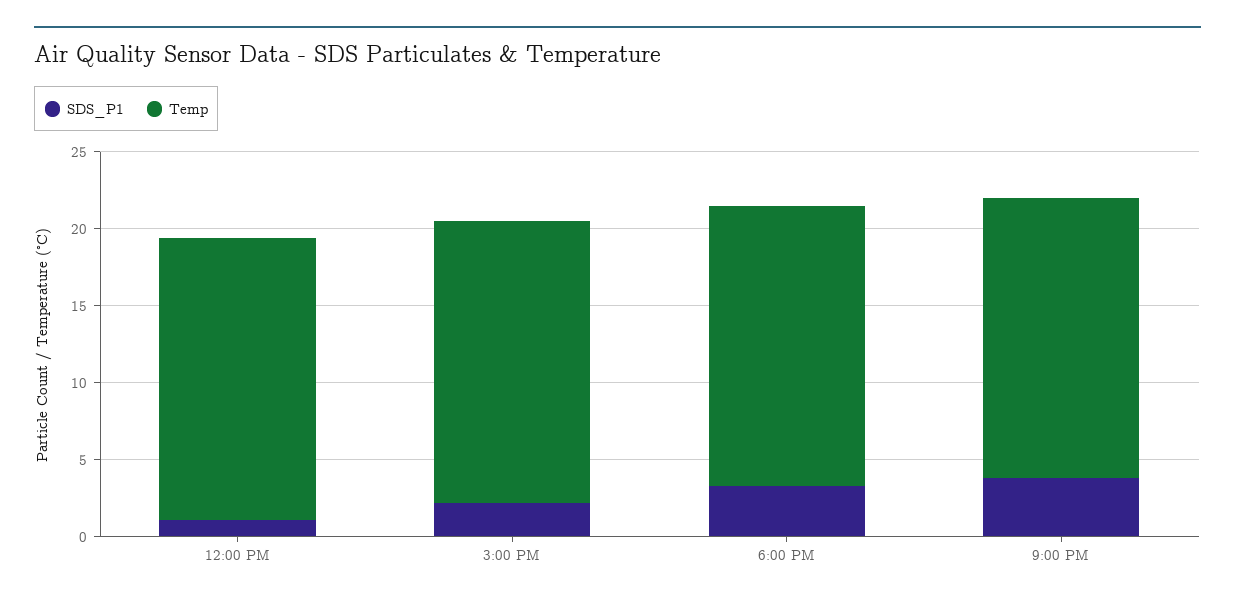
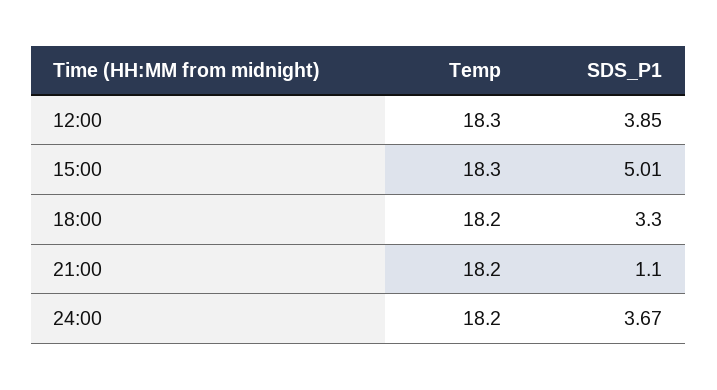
SDS_P1, 12:00 PM: 1 -> 3.85
SDS_P1, 3:00 PM: 2 -> 5.01
SDS_P1, 9:00 PM: 4 -> 1.1
Temp, 24:00: none -> 18.2
SDS_P1, 24:00: none -> 3.67

